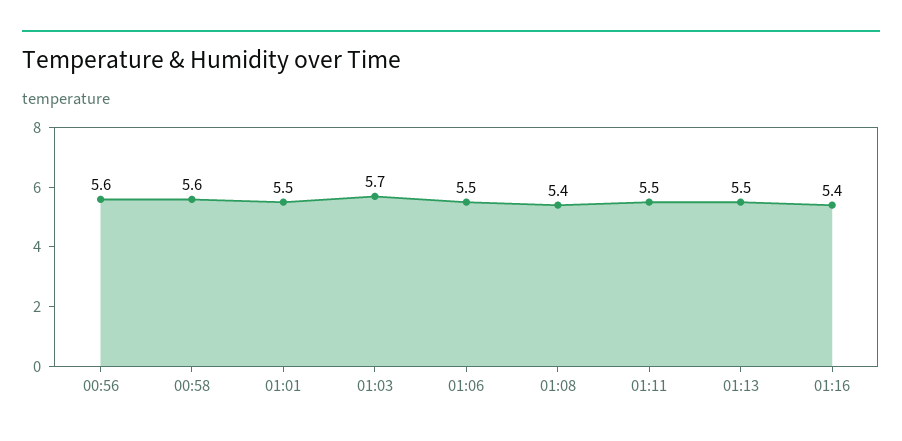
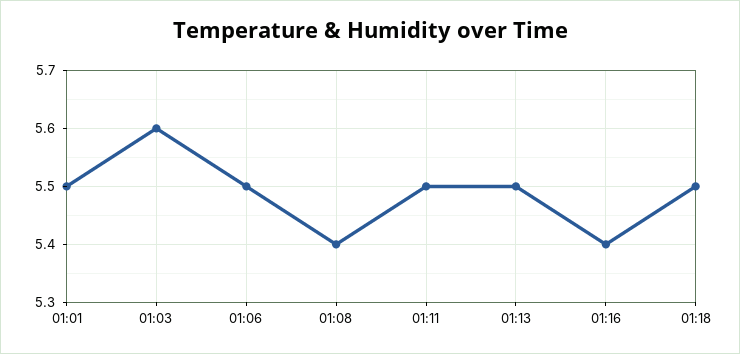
00:56: 5.6 -> none
00:58: 5.6 -> none
01:03: 5.7 -> 5.6
01:18: none -> 5.5

